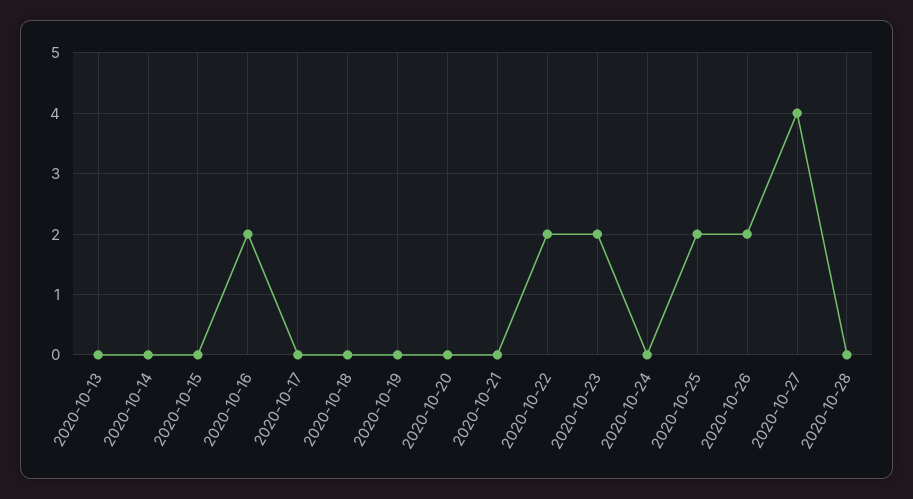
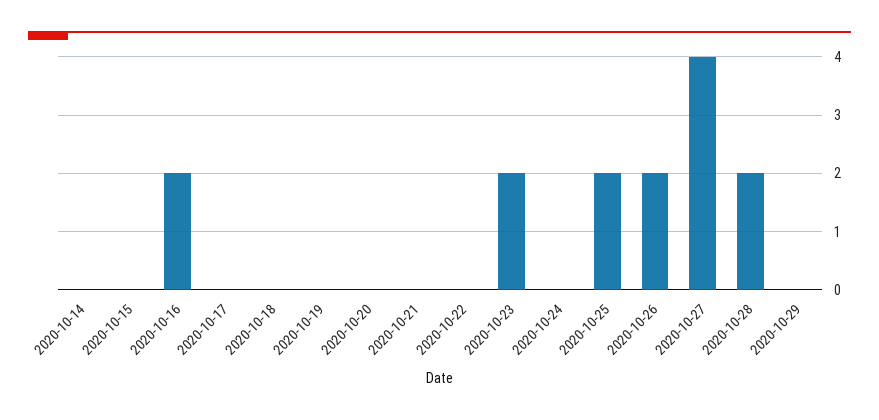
2020-10-13: 0 -> none
2020-10-22: 2 -> 0
2020-10-28: 0 -> 2
2020-10-29: none -> 0

